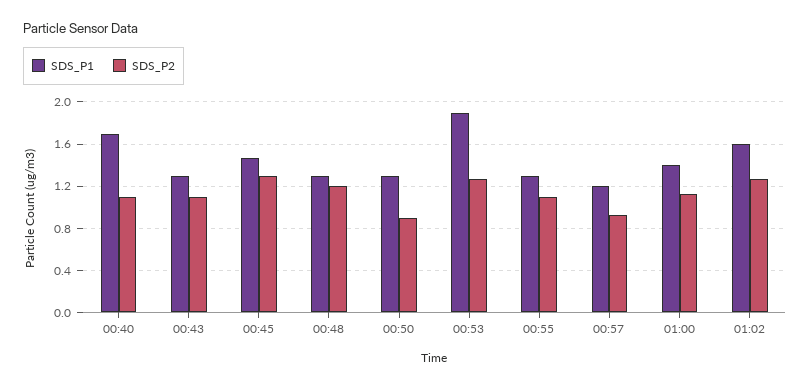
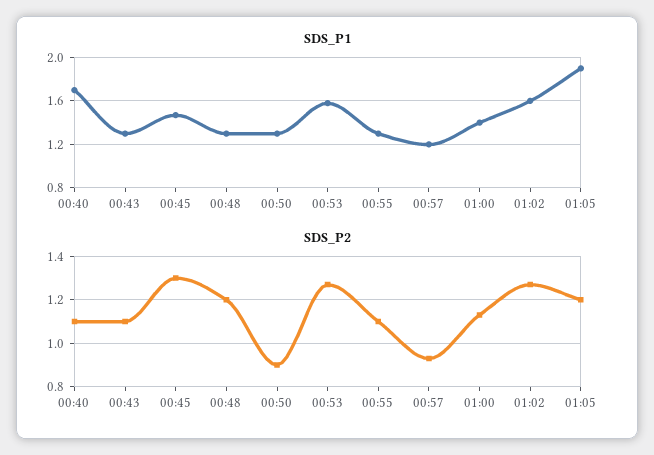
SDS_P1, 00:53: 1.9 -> 1.6
SDS_P1, 01:05: none -> 1.9
SDS_P2, 01:05: none -> 1.2

